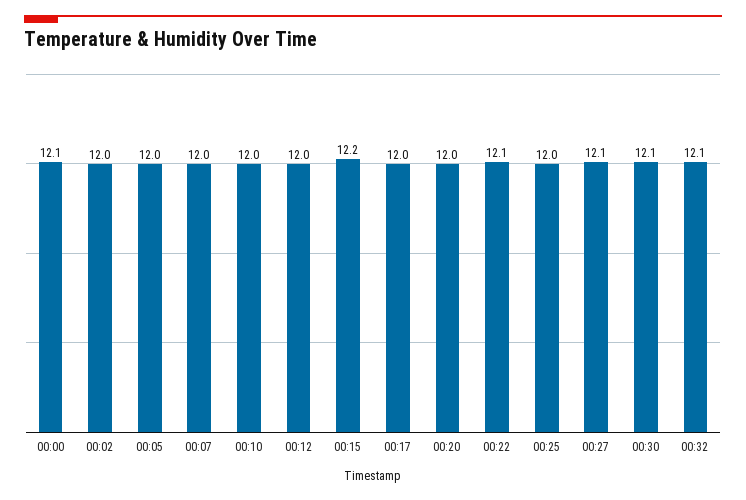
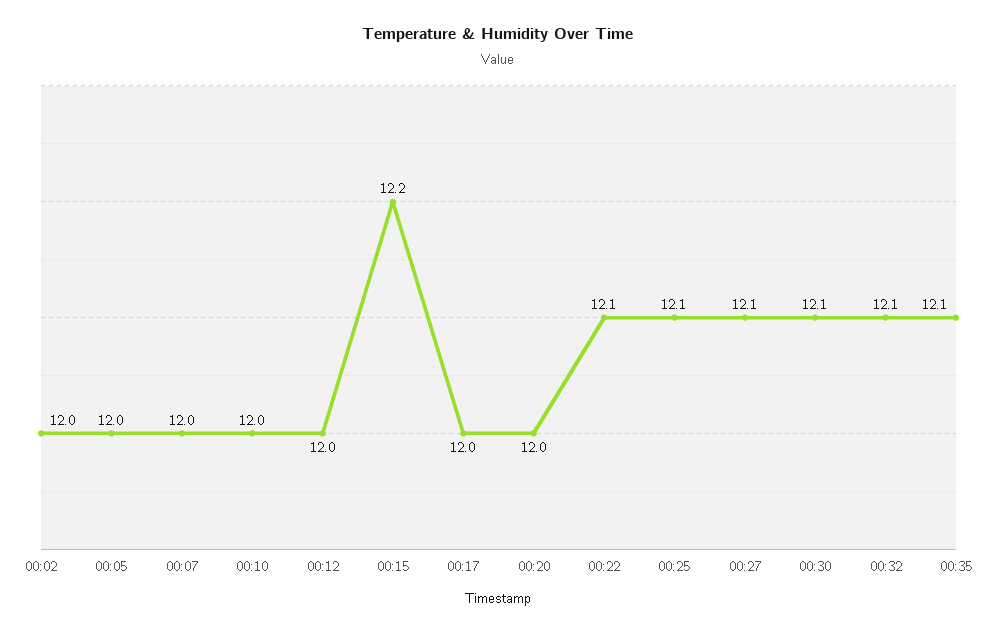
00:00: 12.1 -> none
00:25: 12 -> 12.1
00:35: none -> 12.1

